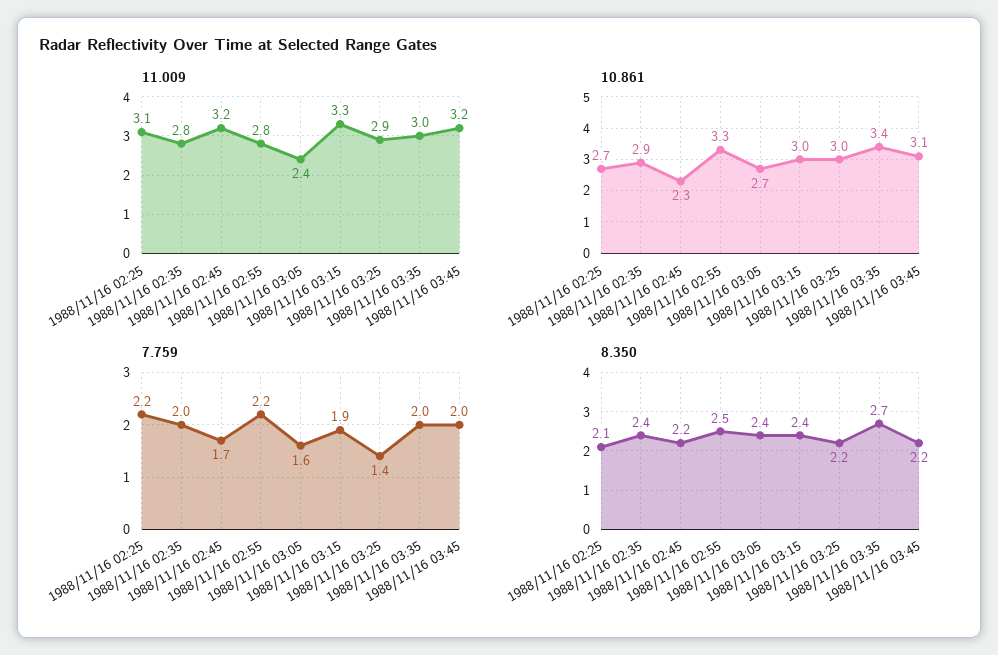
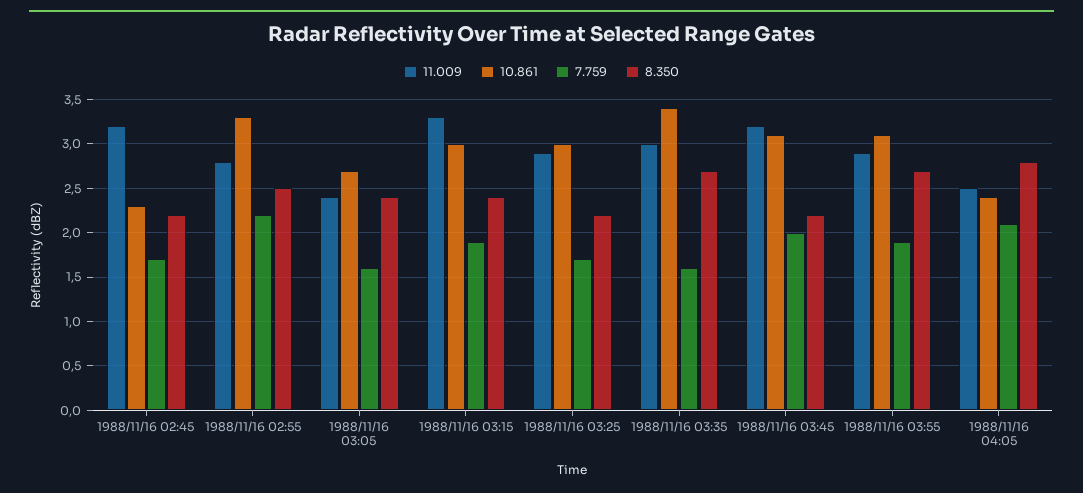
11.009, 1988/11/16 02:25: 3.1 -> none
11.009, 1988/11/16 02:35: 2.8 -> none
10.861, 1988/11/16 02:25: 2.7 -> none
10.861, 1988/11/16 02:35: 2.9 -> none
7.759, 1988/11/16 02:25: 2.2 -> none
7.759, 1988/11/16 02:35: 2 -> none
7.759, 1988/11/16 03:25: 1.4 -> 1.7
7.759, 1988/11/16 03:35: 2 -> 1.6
8.350, 1988/11/16 02:25: 2.1 -> none
8.350, 1988/11/16 02:35: 2.4 -> none
11.009, 1988/11/16 03:55: none -> 2.9
10.861, 1988/11/16 03:55: none -> 3.1
7.759, 1988/11/16 03:55: none -> 1.9
8.350, 1988/11/16 03:55: none -> 2.7
11.009, 1988/11/16 04:05: none -> 2.5
10.861, 1988/11/16 04:05: none -> 2.4
7.759, 1988/11/16 04:05: none -> 2.1
8.350, 1988/11/16 04:05: none -> 2.8

